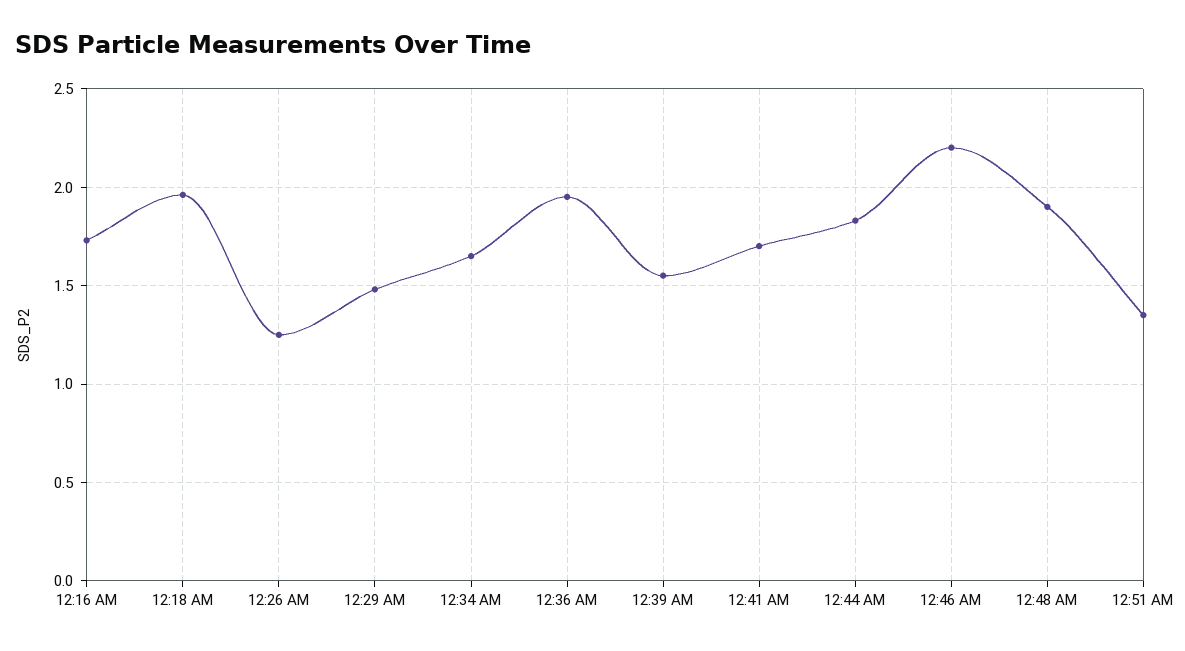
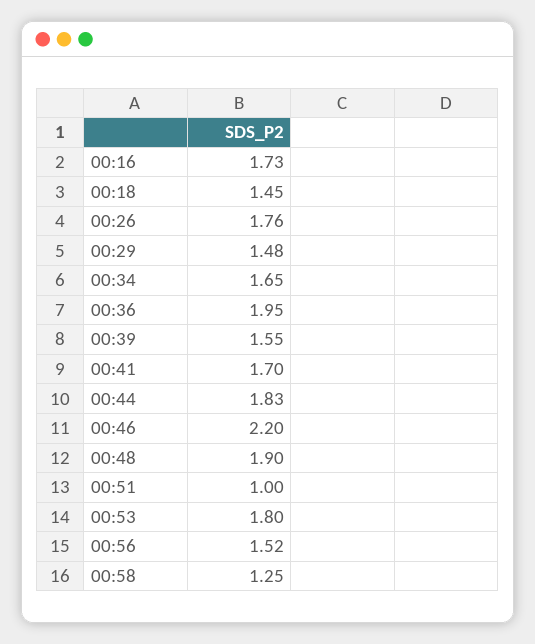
12:18 AM: 1.95 -> 1.45
12:26 AM: 1.25 -> 1.76
12:51 AM: 1.35 -> 1
00:53: none -> 1.8
00:56: none -> 1.52
00:58: none -> 1.25

